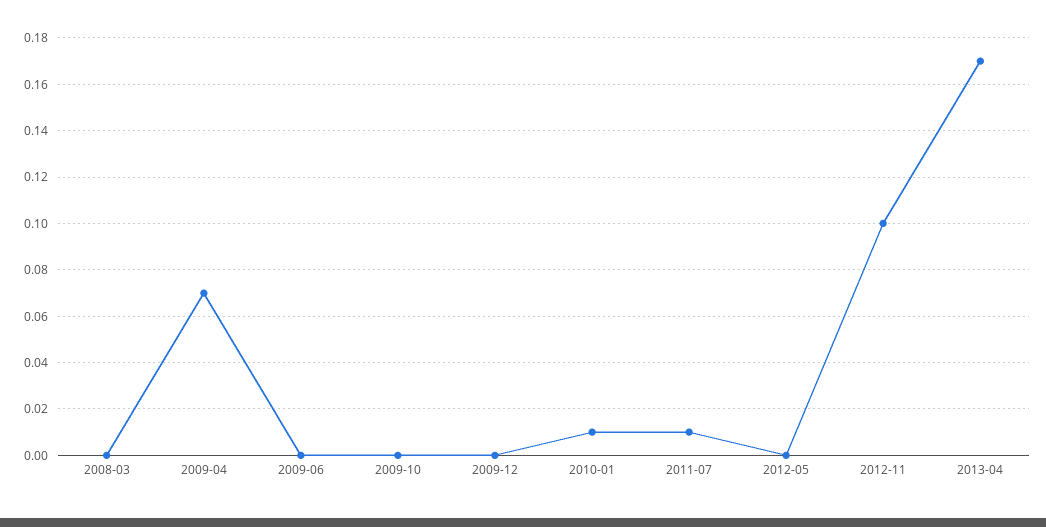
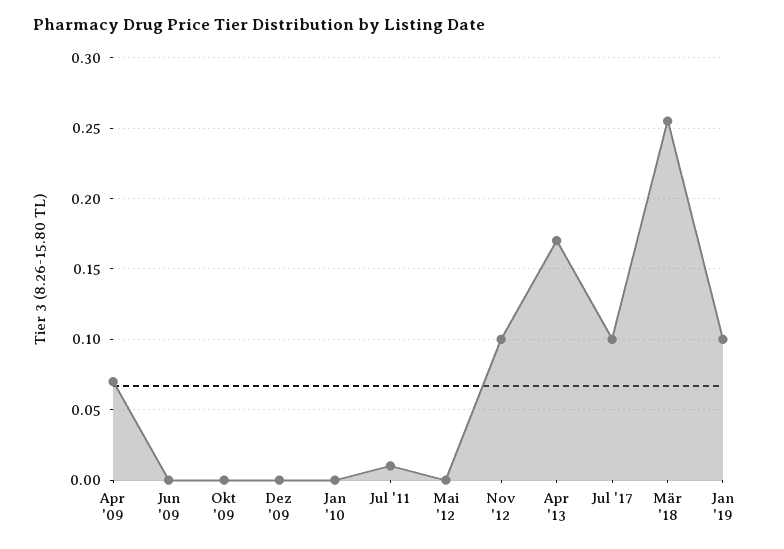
2008-03: 0 -> none
2010-01: 0.01 -> 0
Jul '17: none -> 0.1
Mär '18: none -> 0.255
Jan '19: none -> 0.1

